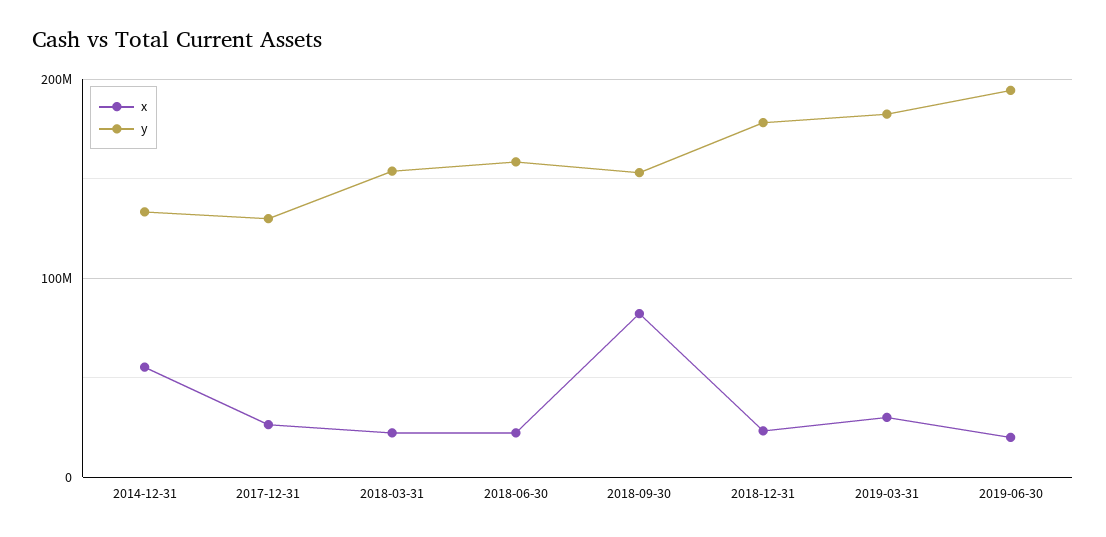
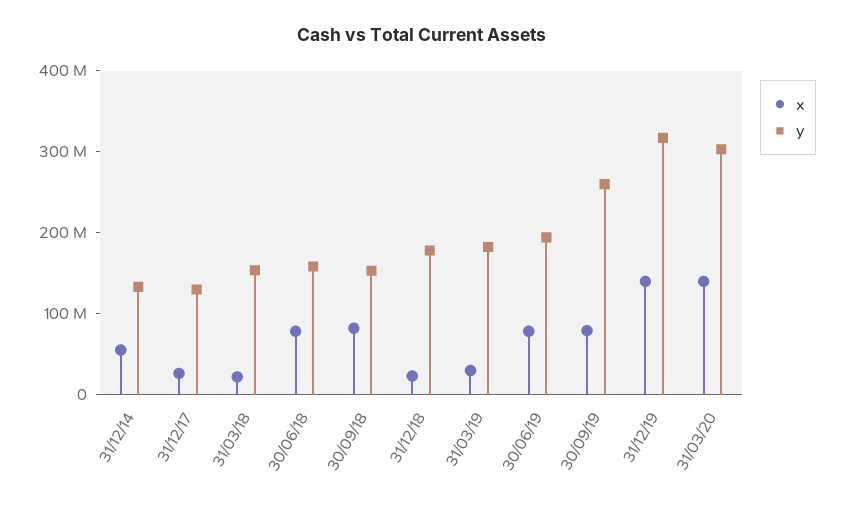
x, 2018-06-30: 20000000 -> 80000000
x, 2019-06-30: 20000000 -> 80000000
x, 30/09/19: none -> 80000000
y, 30/09/19: none -> 260000000
x, 31/12/19: none -> 140000000
y, 31/12/19: none -> 320000000
x, 31/03/20: none -> 140000000
y, 31/03/20: none -> 300000000

